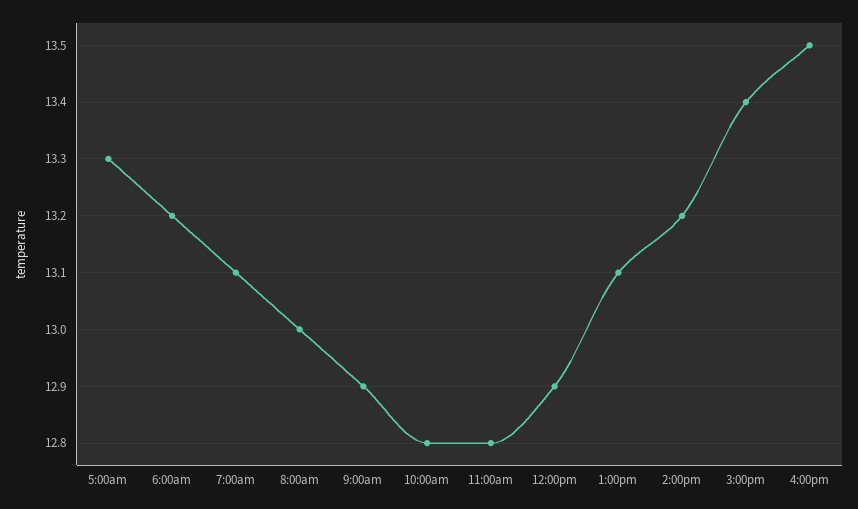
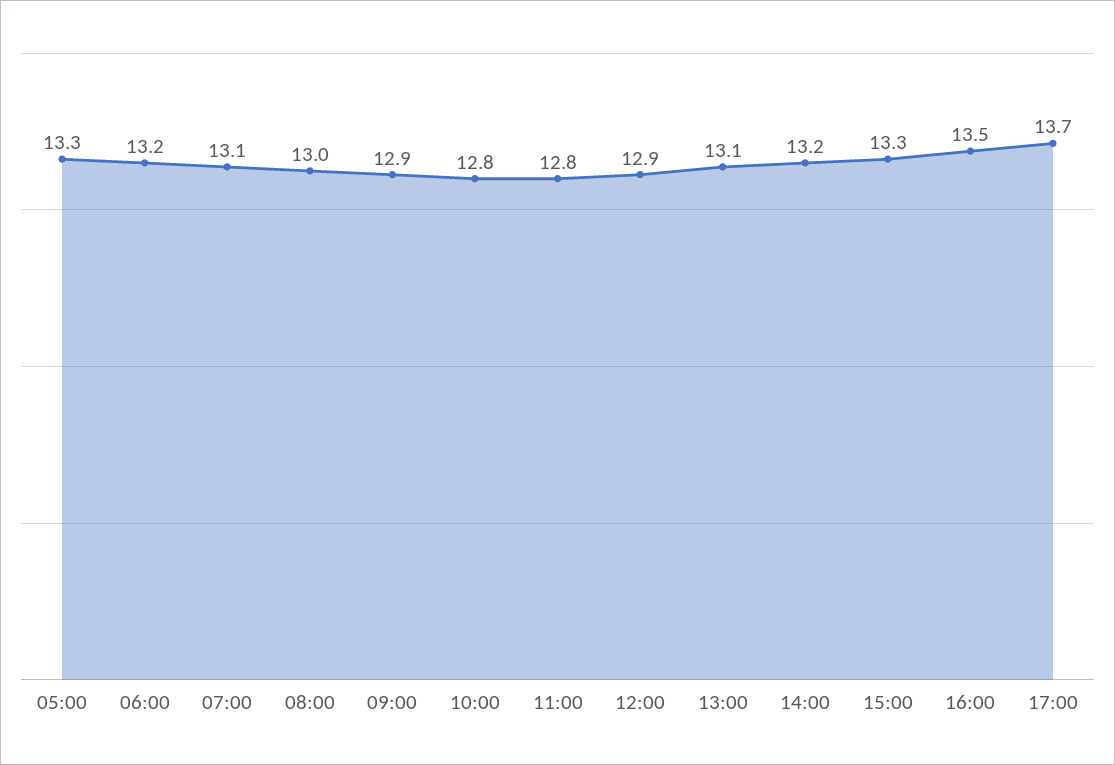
3:00pm: 13.4 -> 13.3
17:00: none -> 13.7

